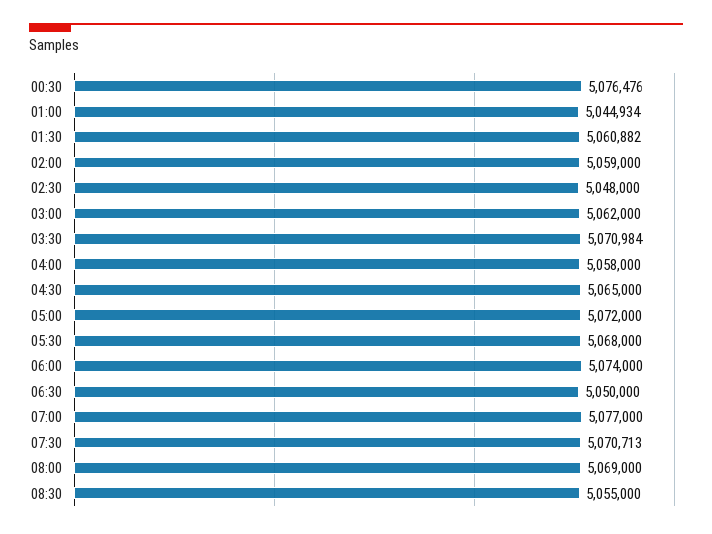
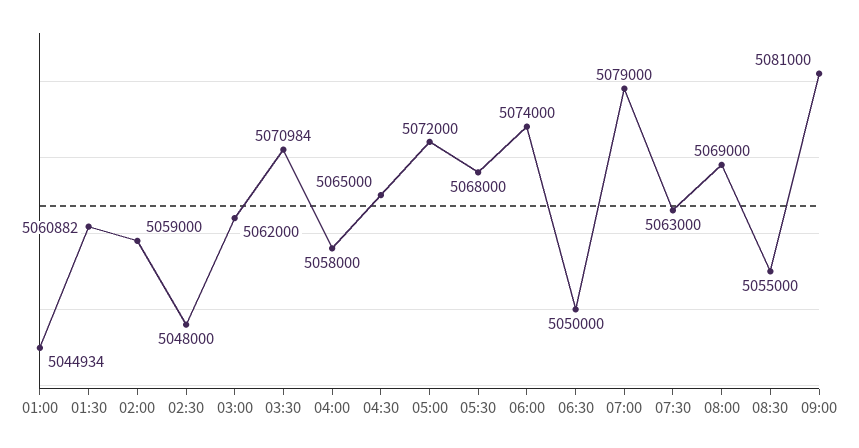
00:30: 5076476 -> none
07:00: 5077000 -> 5079000
07:30: 5070713 -> 5063000
09:00: none -> 5081000

